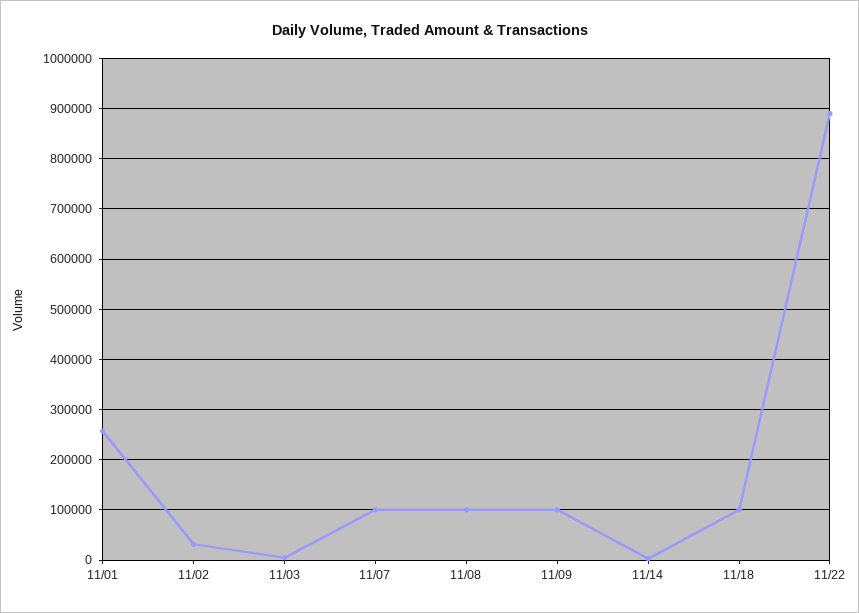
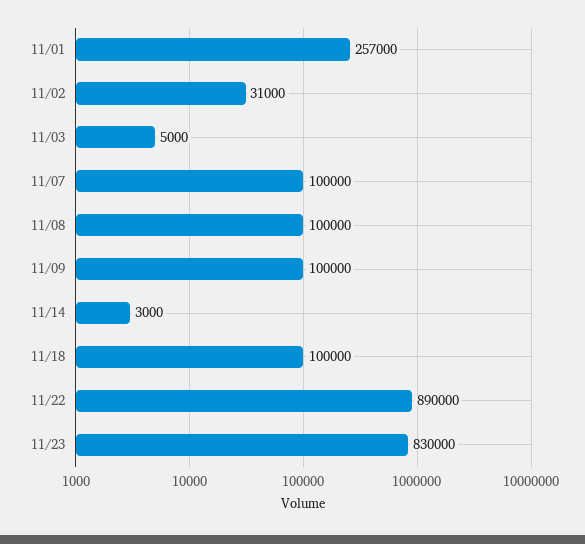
11/23: none -> 830000

